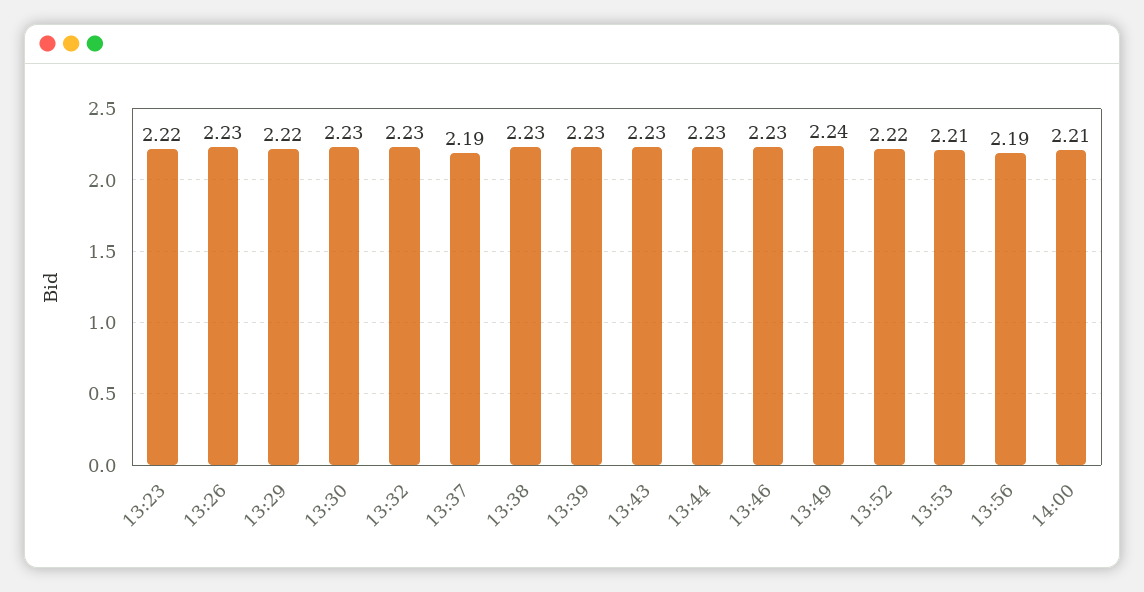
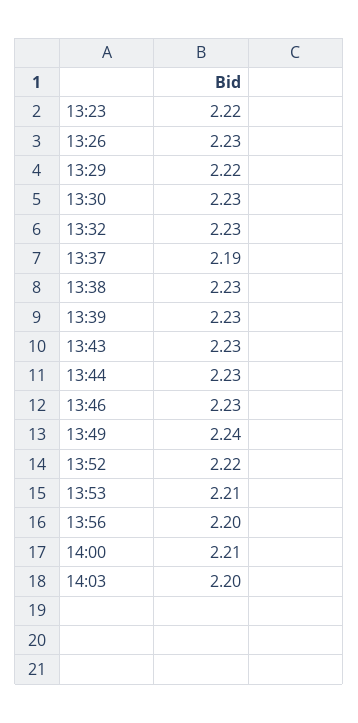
13:56: 2.19 -> 2.2
14:03: none -> 2.2

